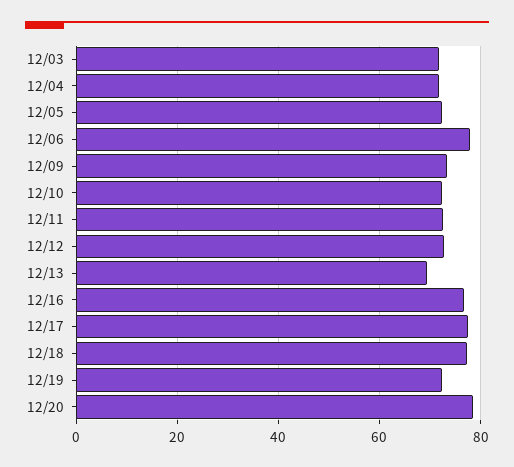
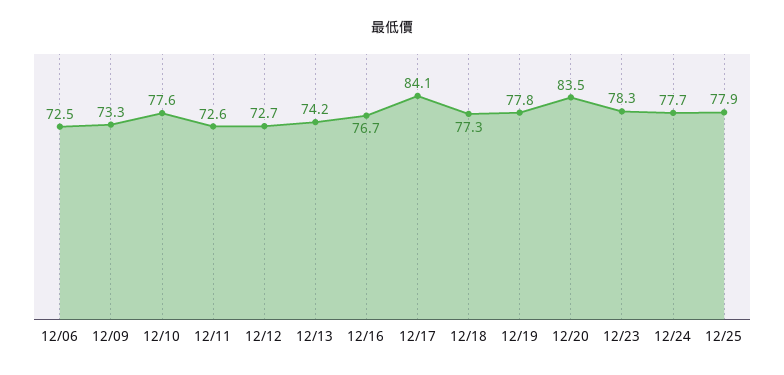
12/03: 72 -> none
12/04: 72 -> none
12/05: 72 -> none
12/06: 78 -> 72.5
12/10: 72 -> 77.6
12/13: 70 -> 74.2
12/17: 78 -> 84.1
12/19: 72 -> 77.8
12/20: 78 -> 83.5
12/23: none -> 78.3
12/24: none -> 77.7
12/25: none -> 77.9

